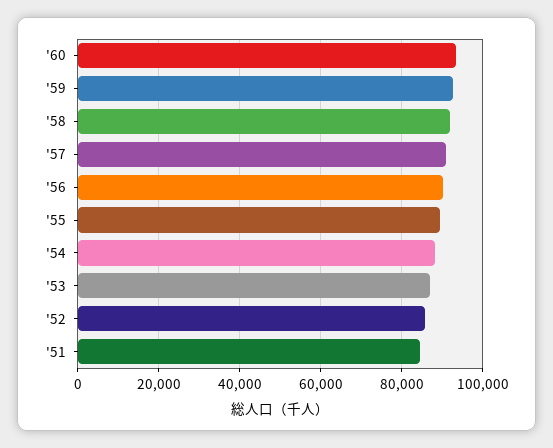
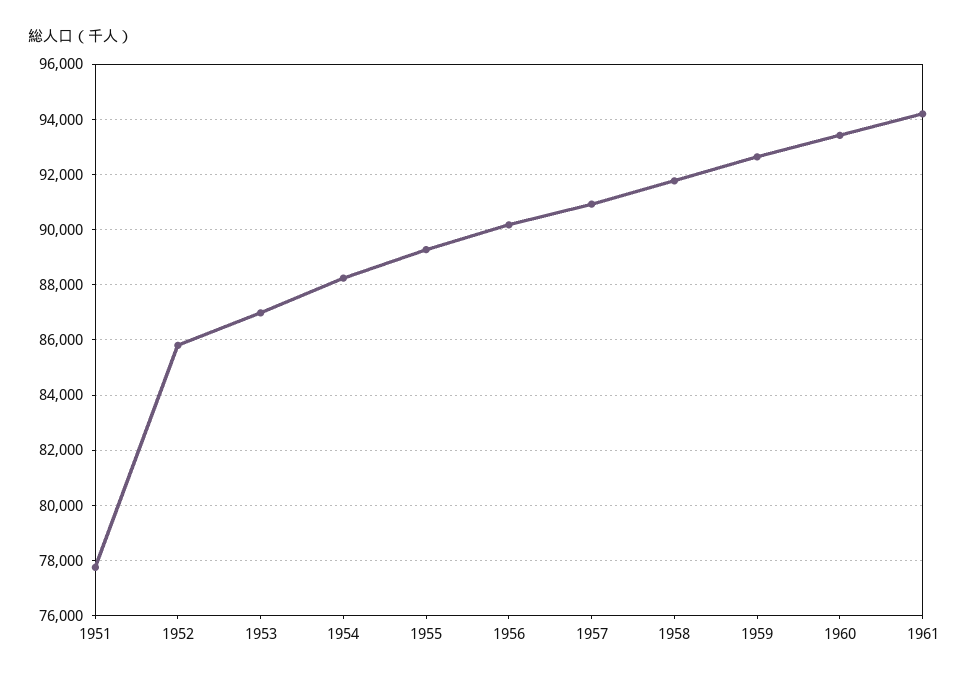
'51: 84000 -> 77750
1961: none -> 94250

